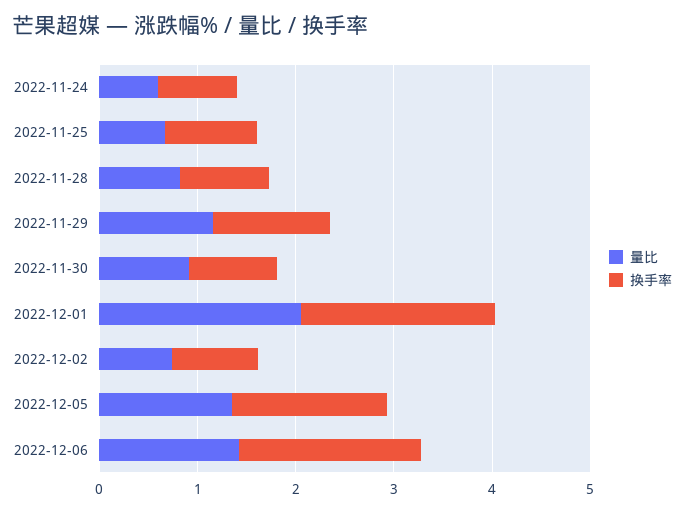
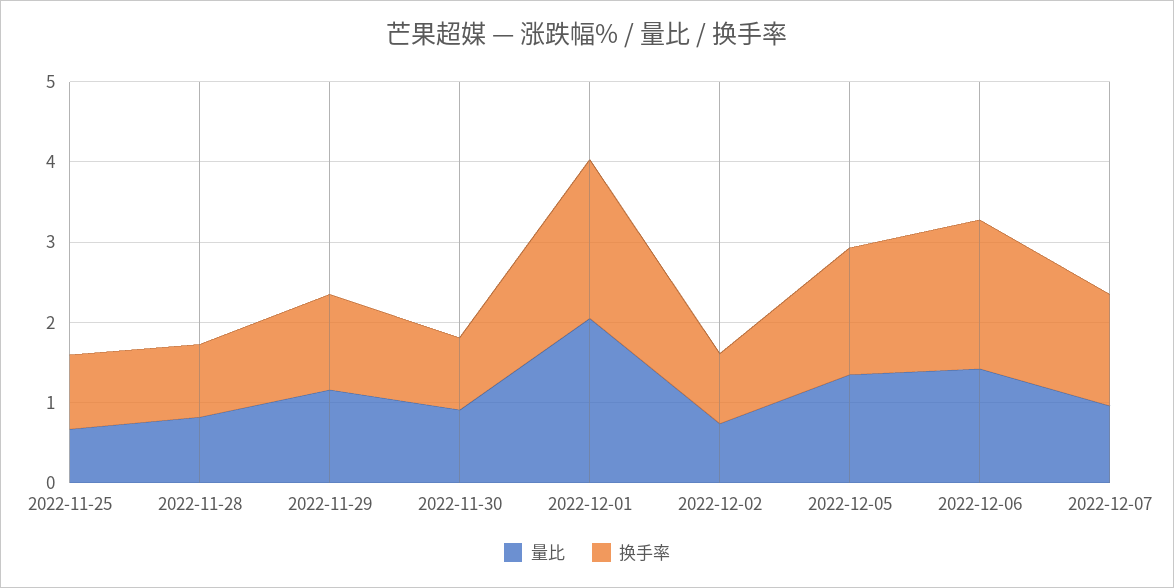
量比, 2022-11-24: 0.6 -> none
换手率, 2022-11-24: 0.8 -> none
量比, 2022-12-07: none -> 1
换手率, 2022-12-07: none -> 1.4

